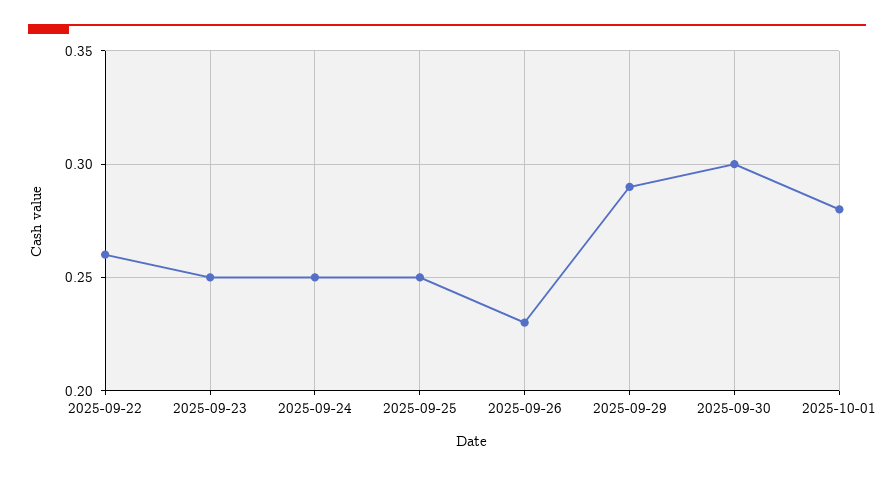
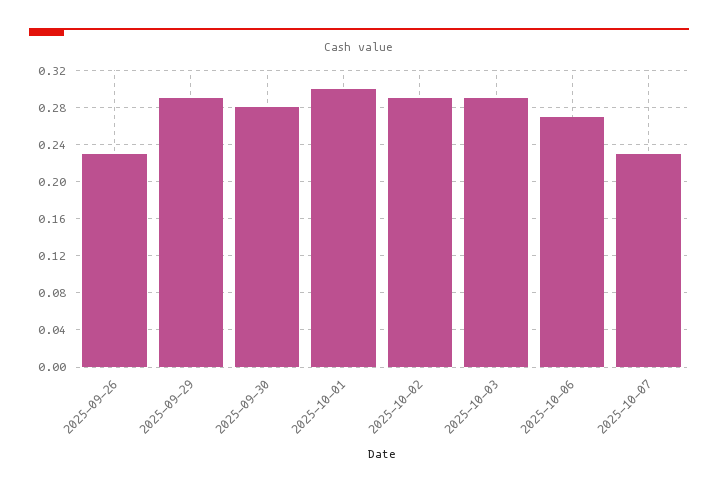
2025-09-22: 0.26 -> none
2025-09-23: 0.25 -> none
2025-09-24: 0.25 -> none
2025-09-25: 0.25 -> none
2025-09-30: 0.3 -> 0.28
2025-10-01: 0.28 -> 0.3
2025-10-02: none -> 0.29
2025-10-03: none -> 0.29
2025-10-06: none -> 0.27
2025-10-07: none -> 0.23

